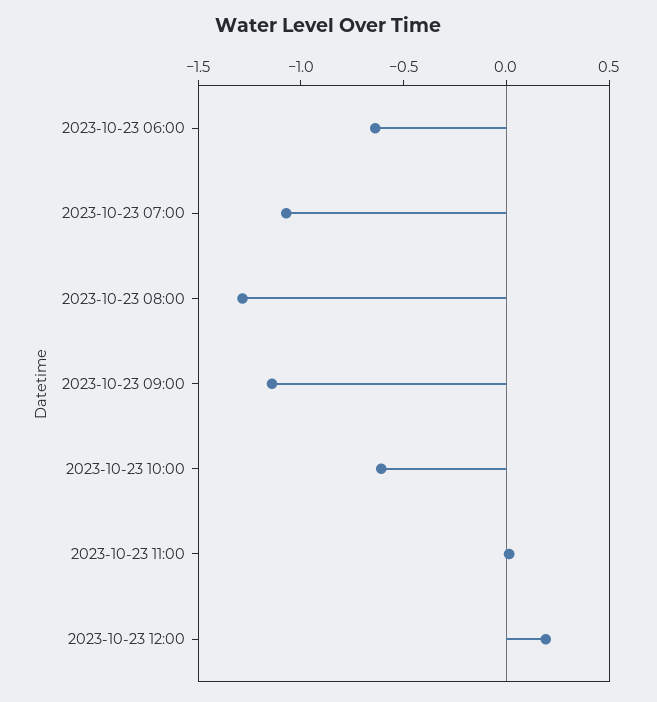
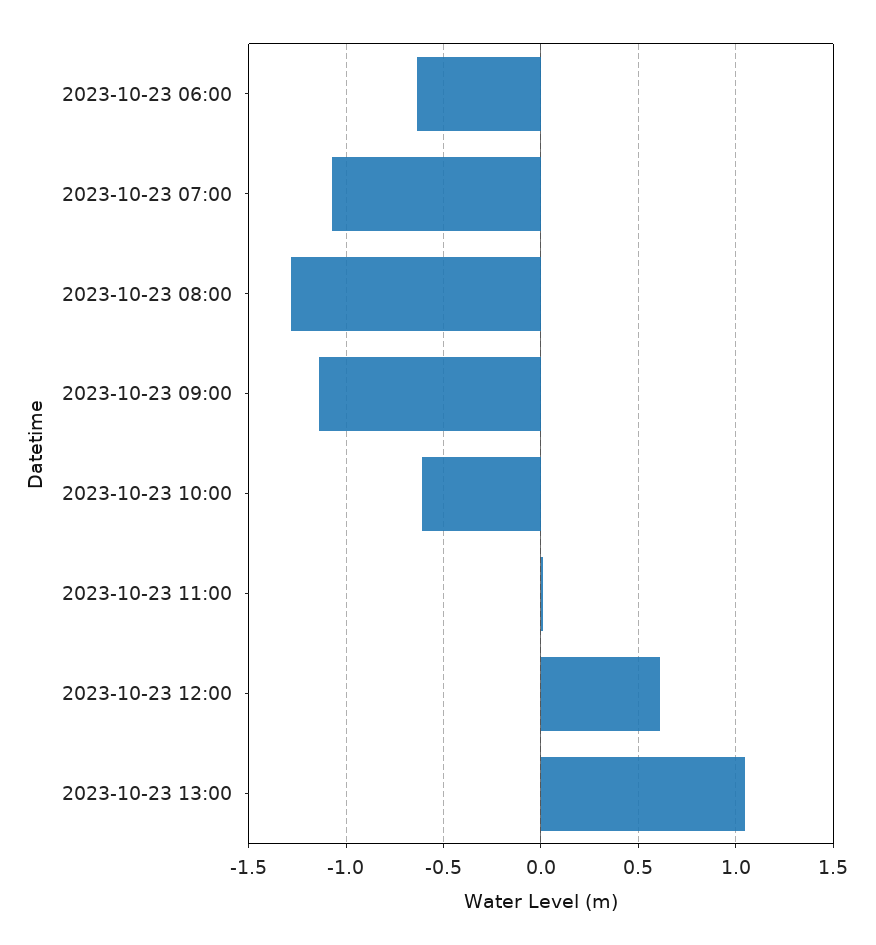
2023-10-23 12:00: 0.2 -> 0.6
2023-10-23 13:00: none -> 1.05

